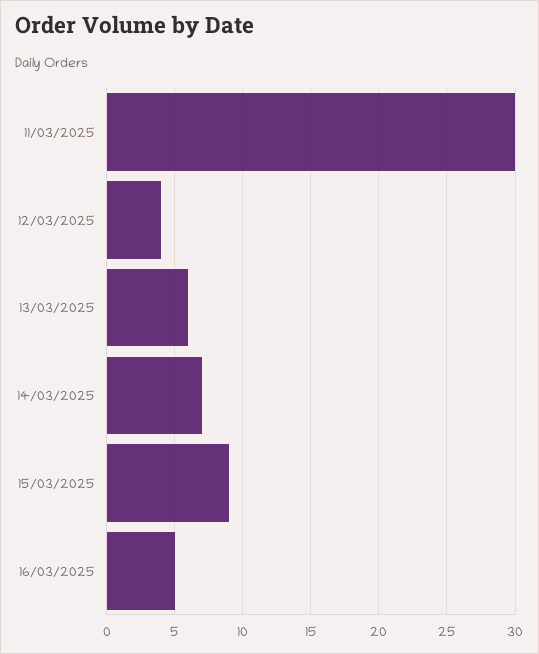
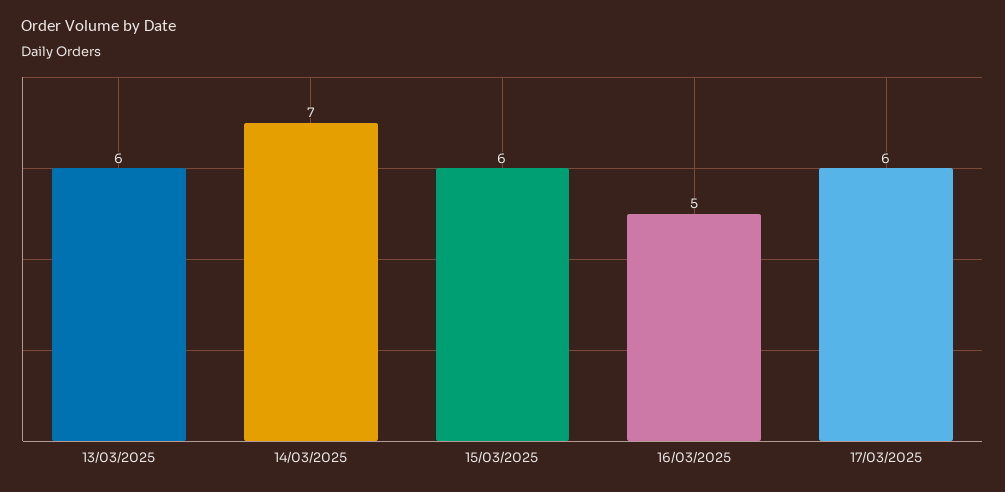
11/03/2025: 30 -> none
12/03/2025: 4 -> none
15/03/2025: 9 -> 6
17/03/2025: none -> 6

